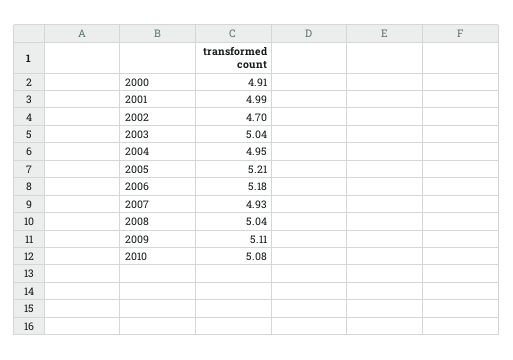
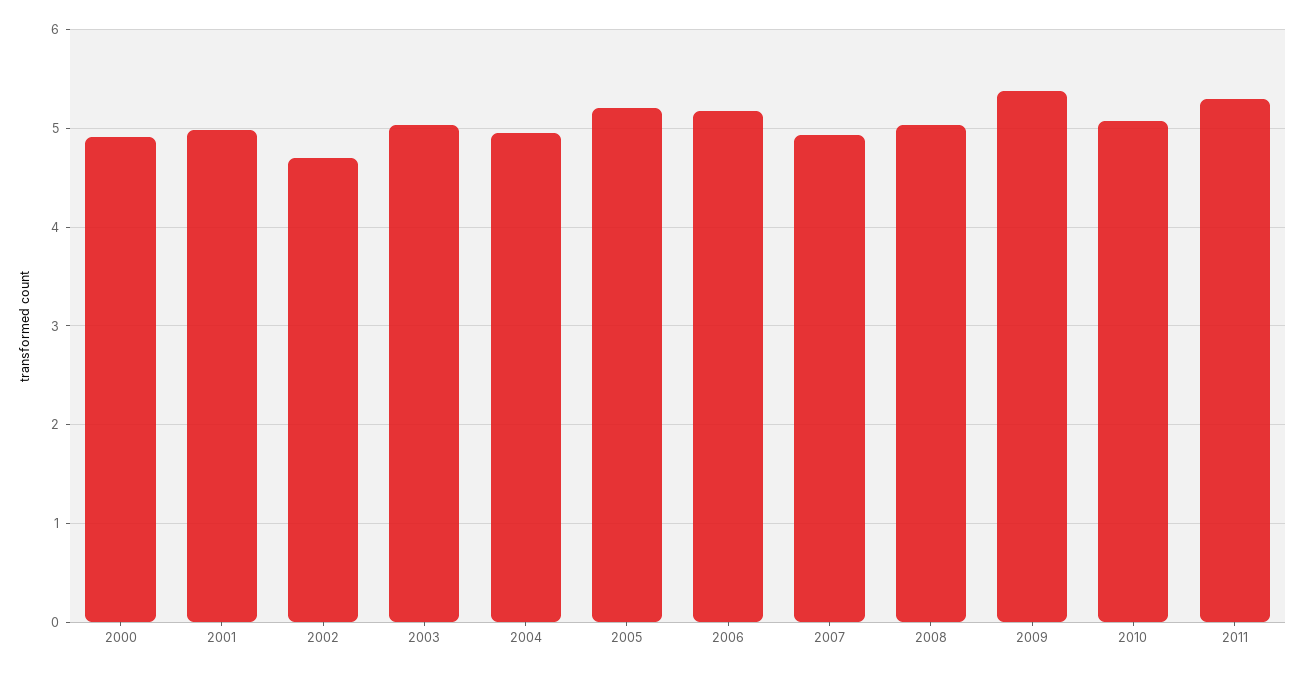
2009: 5.11 -> 5.4
2011: none -> 5.3

